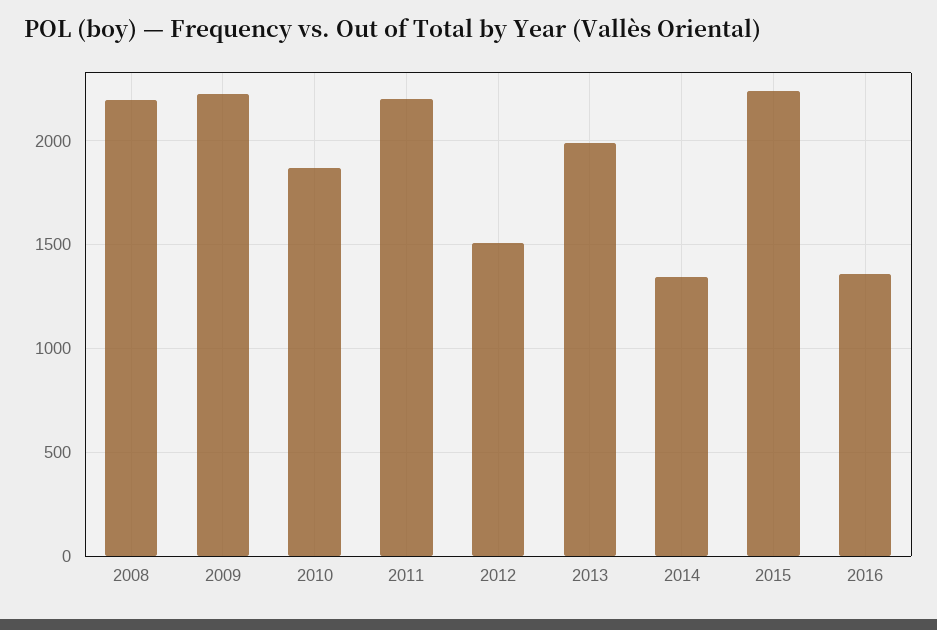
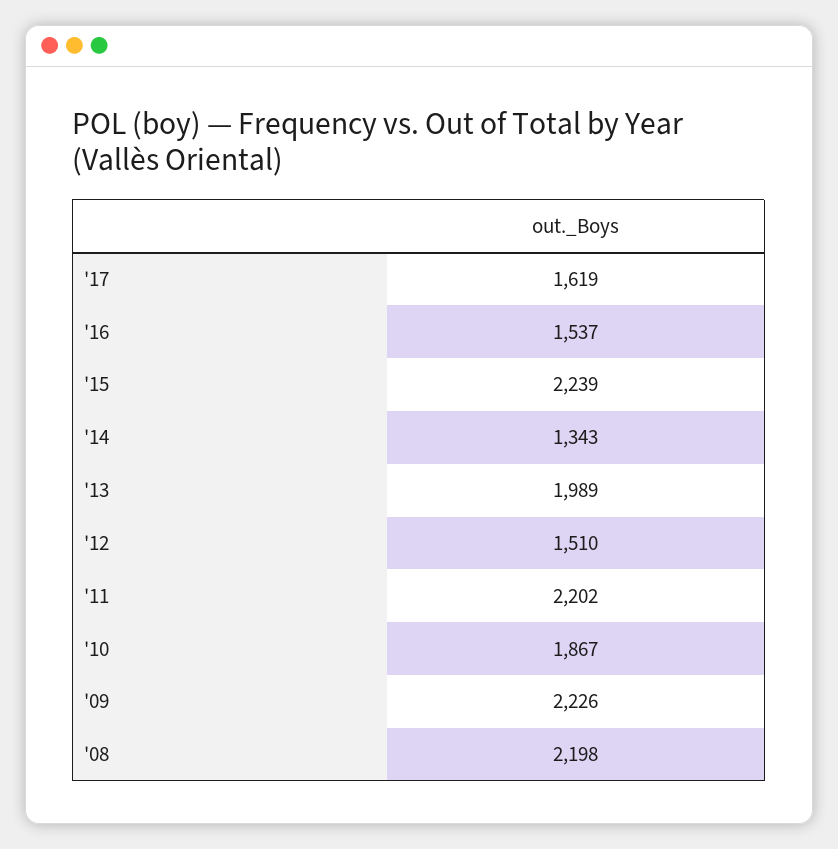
2016: 1350 -> 1537
'17: none -> 1619

